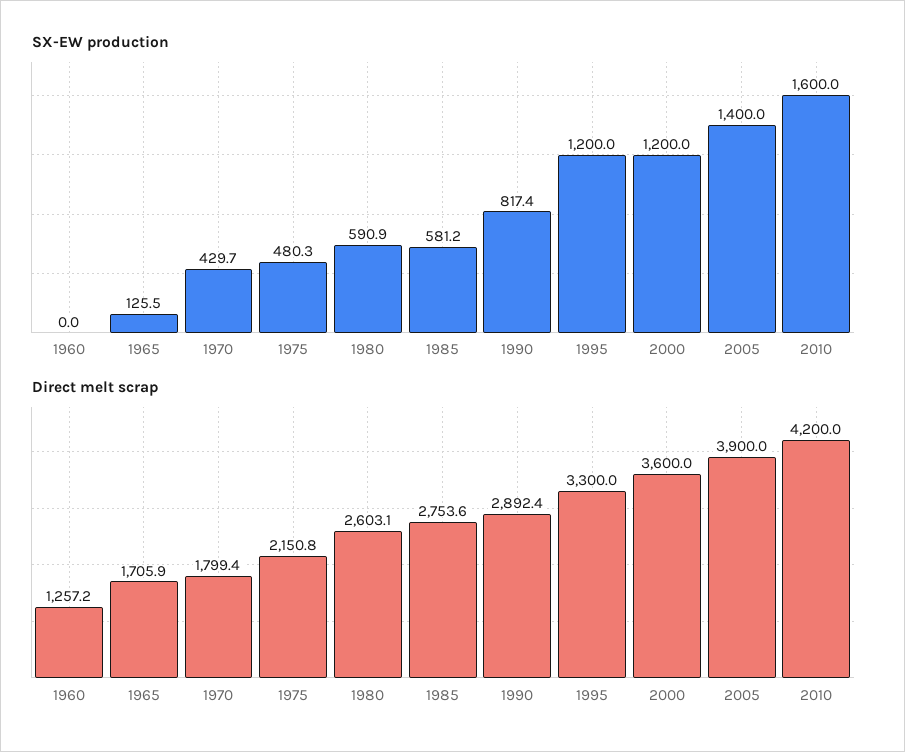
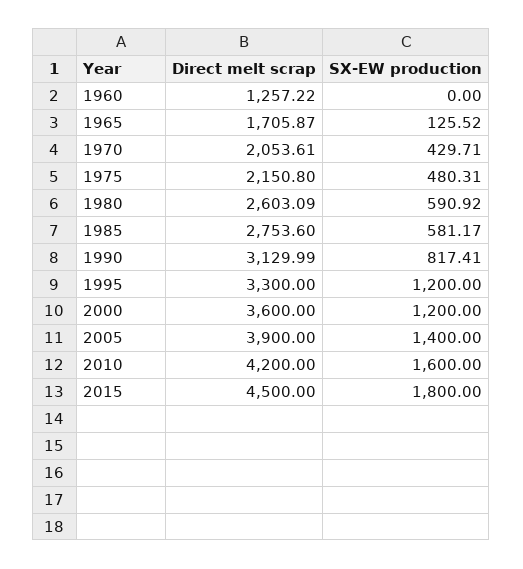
Direct melt scrap, 1970: 1799.4 -> 2053.61
Direct melt scrap, 1990: 2892.4 -> 3129.99
Direct melt scrap, 2015: none -> 4500
SX-EW production, 2015: none -> 1800

